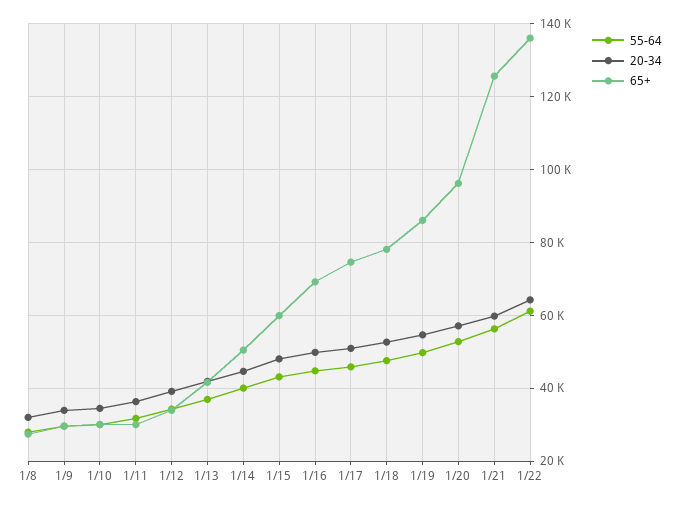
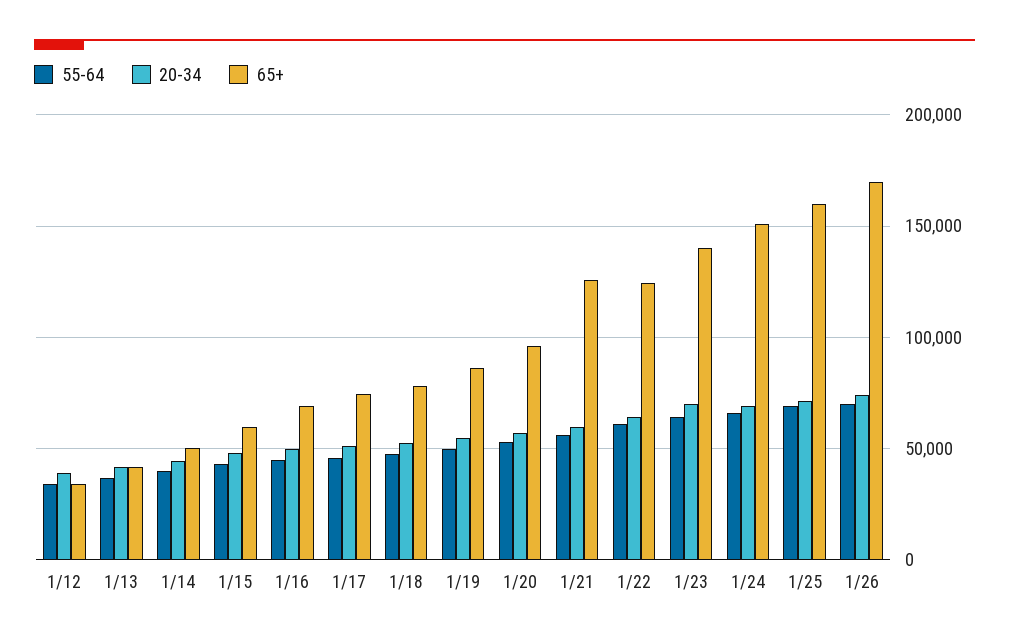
55-64, 1/8: 28000 -> none
20-34, 1/8: 32000 -> none
65+, 1/8: 28000 -> none
55-64, 1/9: 30000 -> none
20-34, 1/9: 34000 -> none
65+, 1/9: 30000 -> none
55-64, 1/10: 30000 -> none
20-34, 1/10: 34000 -> none
65+, 1/10: 30000 -> none
55-64, 1/11: 32000 -> none
20-34, 1/11: 36000 -> none
65+, 1/11: 30000 -> none
65+, 1/22: 136000 -> 125000
55-64, 1/23: none -> 65000
20-34, 1/23: none -> 70000
65+, 1/23: none -> 140000
55-64, 1/24: none -> 65000
20-34, 1/24: none -> 70000
65+, 1/24: none -> 150000
55-64, 1/25: none -> 70000
20-34, 1/25: none -> 70000
65+, 1/25: none -> 160000
55-64, 1/26: none -> 70000
20-34, 1/26: none -> 75000
65+, 1/26: none -> 170000

